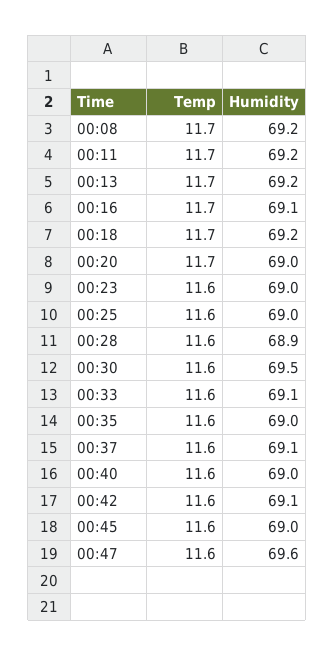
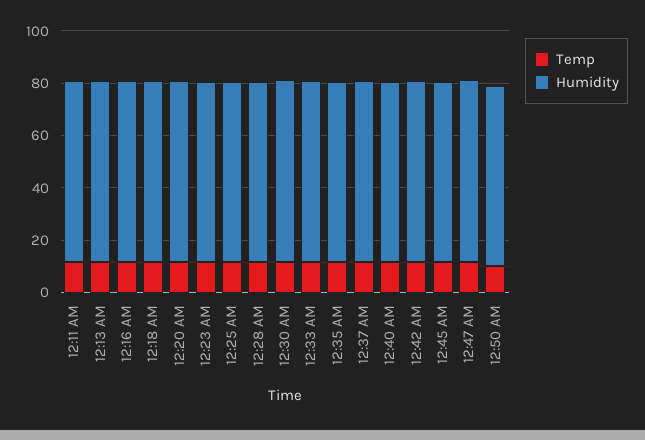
Temp, 00:08: 11.7 -> none
Humidity, 00:08: 69.2 -> none
Temp, 12:50 AM: none -> 10
Humidity, 12:50 AM: none -> 70

